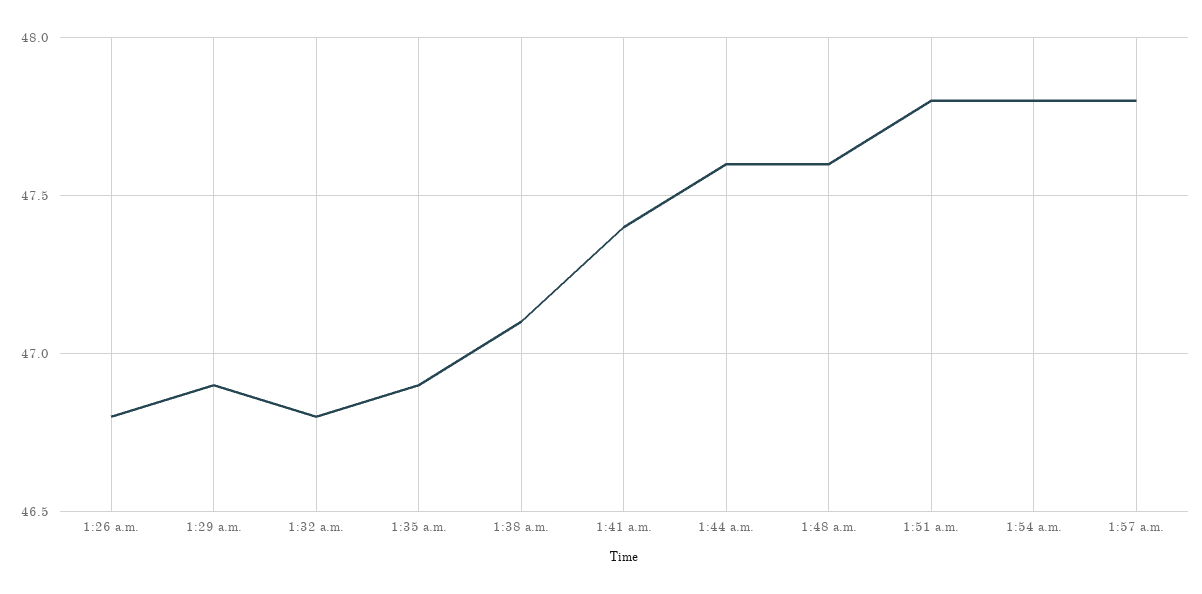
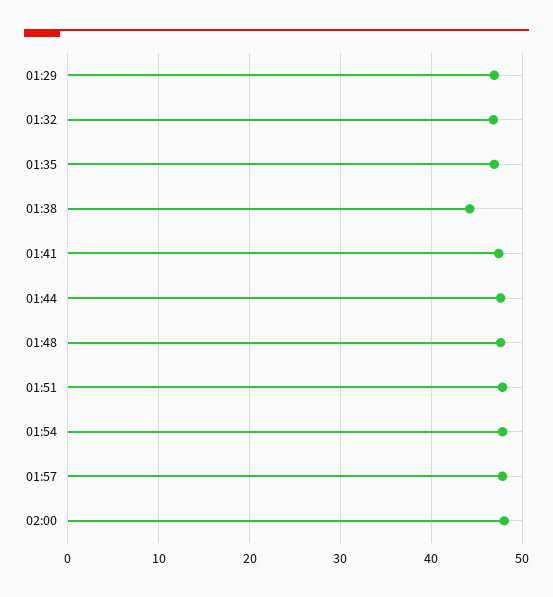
1:26 a.m.: 46.8 -> none
1:38 a.m.: 47.1 -> 44
02:00: none -> 48

